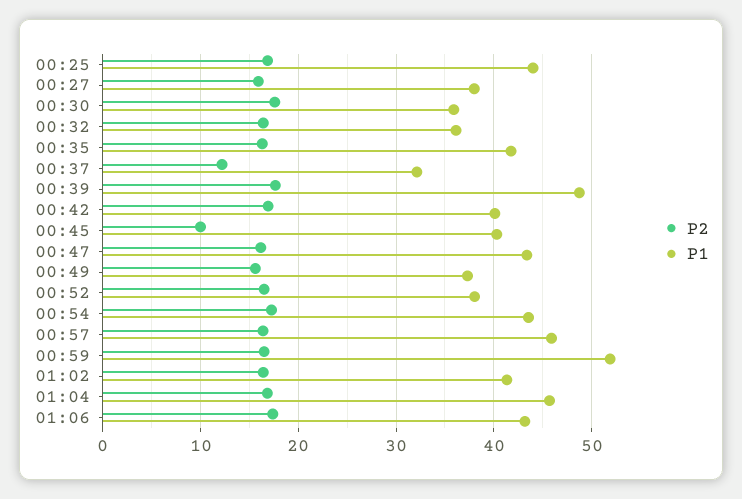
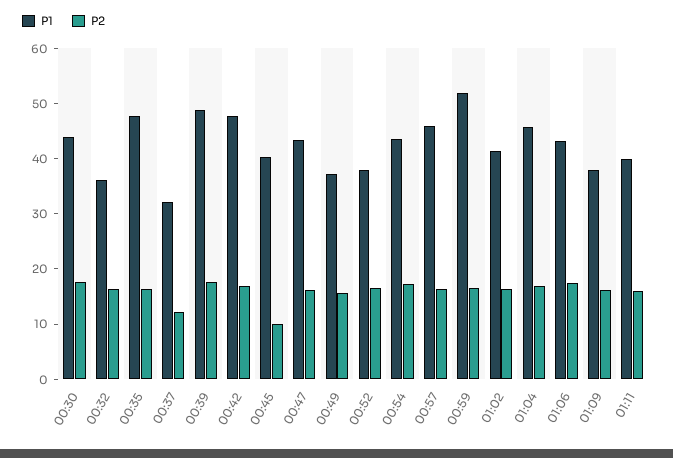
P2, 00:25: 17 -> none
P1, 00:25: 44 -> none
P2, 00:27: 16 -> none
P1, 00:27: 38 -> none
P1, 00:30: 36 -> 44
P1, 00:35: 42 -> 48
P1, 00:42: 40 -> 48
P1, 01:09: none -> 38
P2, 01:09: none -> 16
P1, 01:11: none -> 40
P2, 01:11: none -> 16

